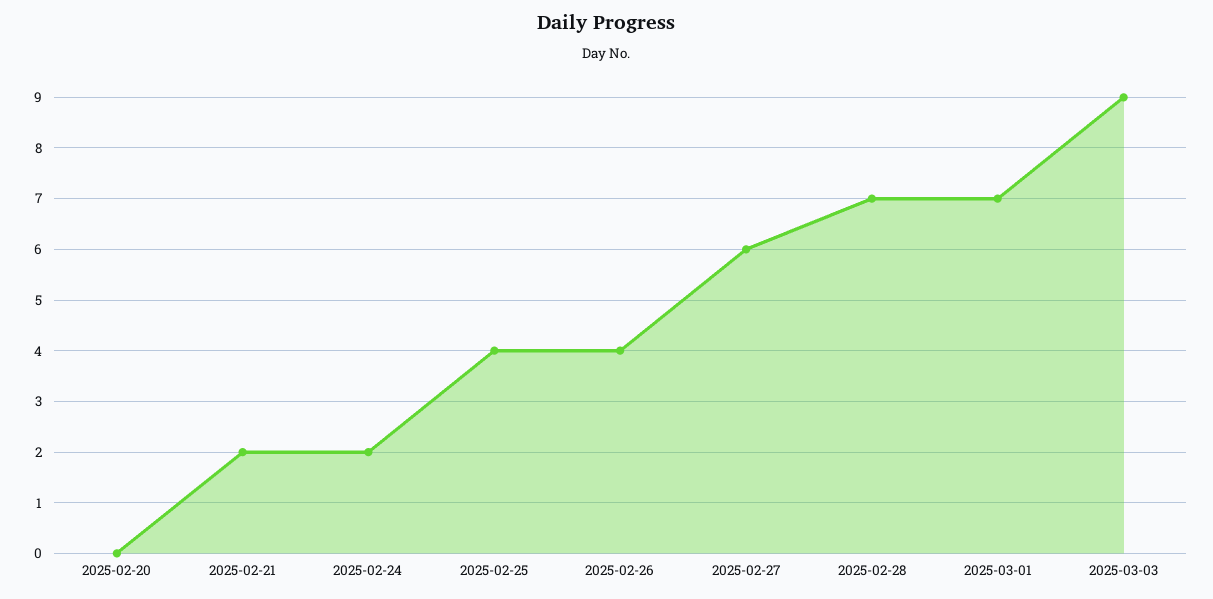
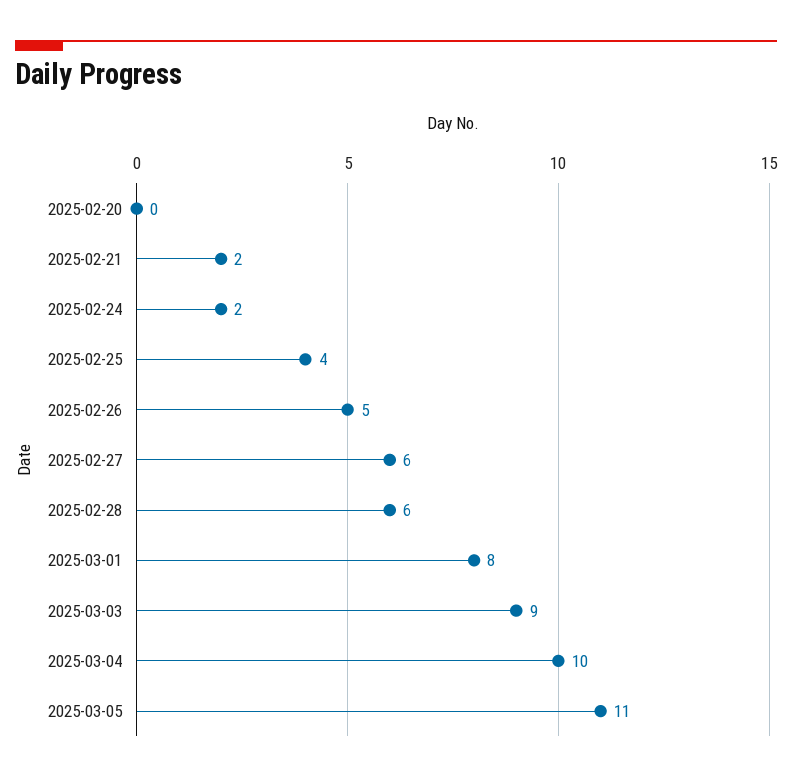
2025-02-26: 4 -> 5
2025-02-28: 7 -> 6
2025-03-01: 7 -> 8
2025-03-04: none -> 10
2025-03-05: none -> 11

